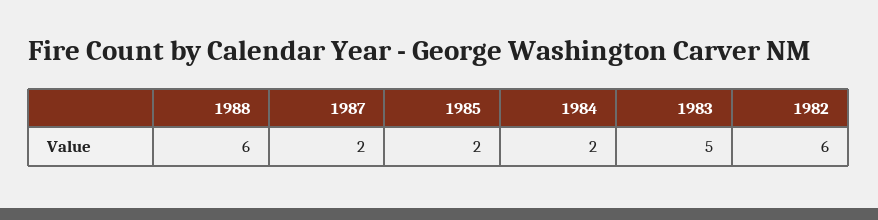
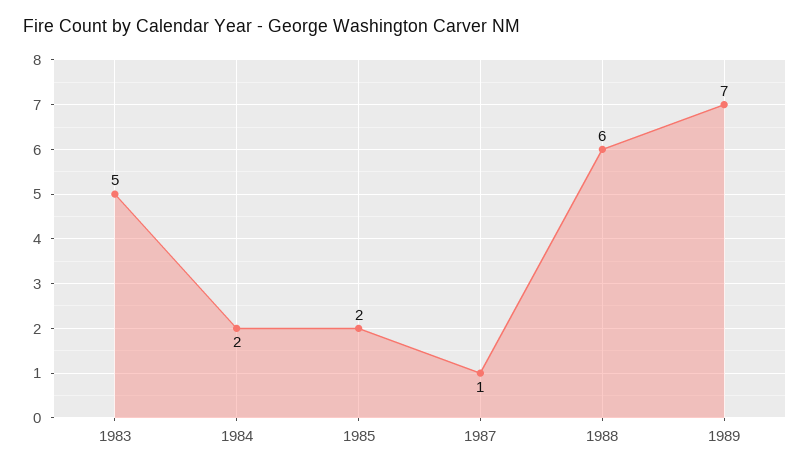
1987: 2 -> 1
1982: 6 -> none
1989: none -> 7

